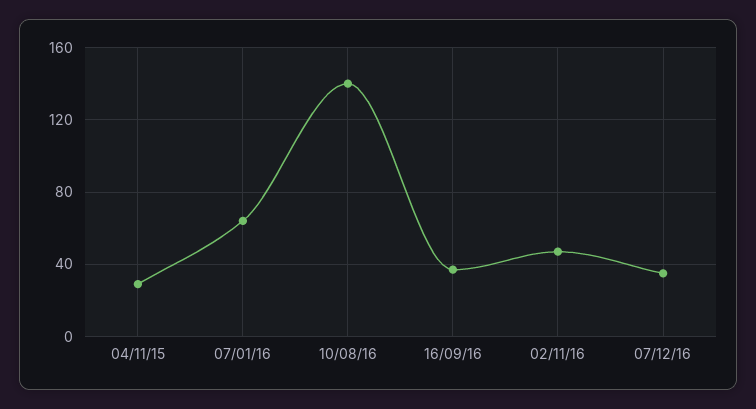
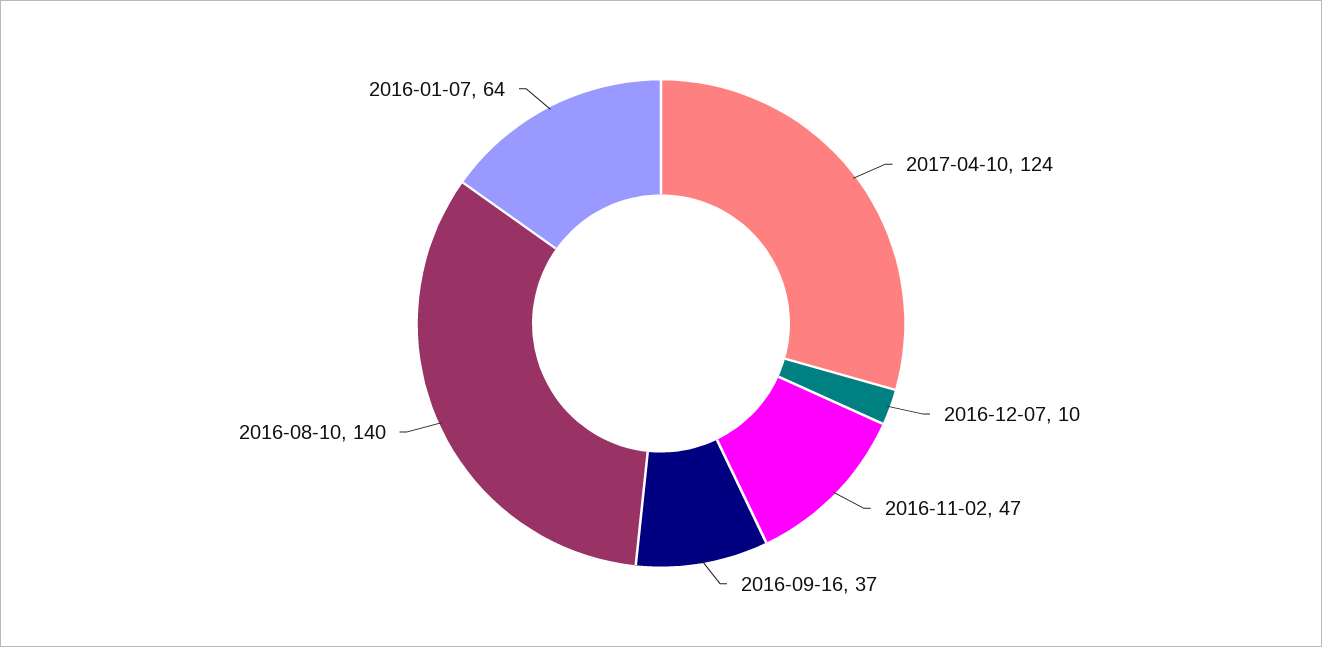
04/11/15: 30 -> none
07/12/16: 35 -> 10
2017-04-10: none -> 124

